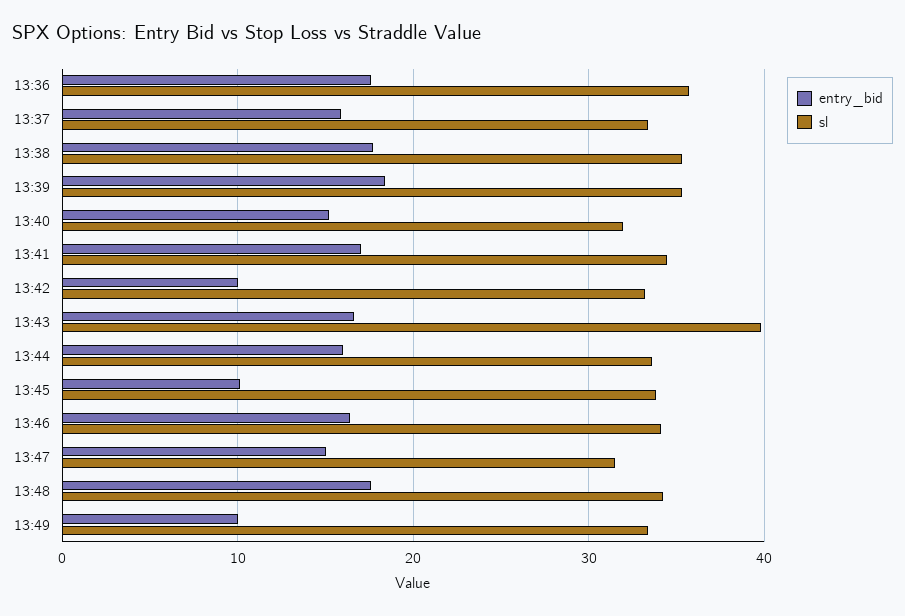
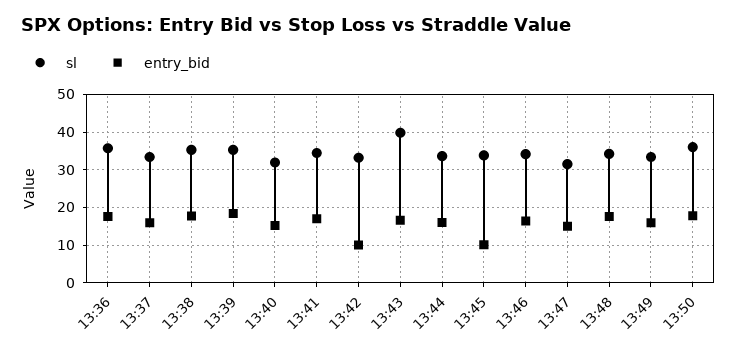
entry_bid, 13:49: 10 -> 16
sl, 13:50: none -> 36
entry_bid, 13:50: none -> 18

